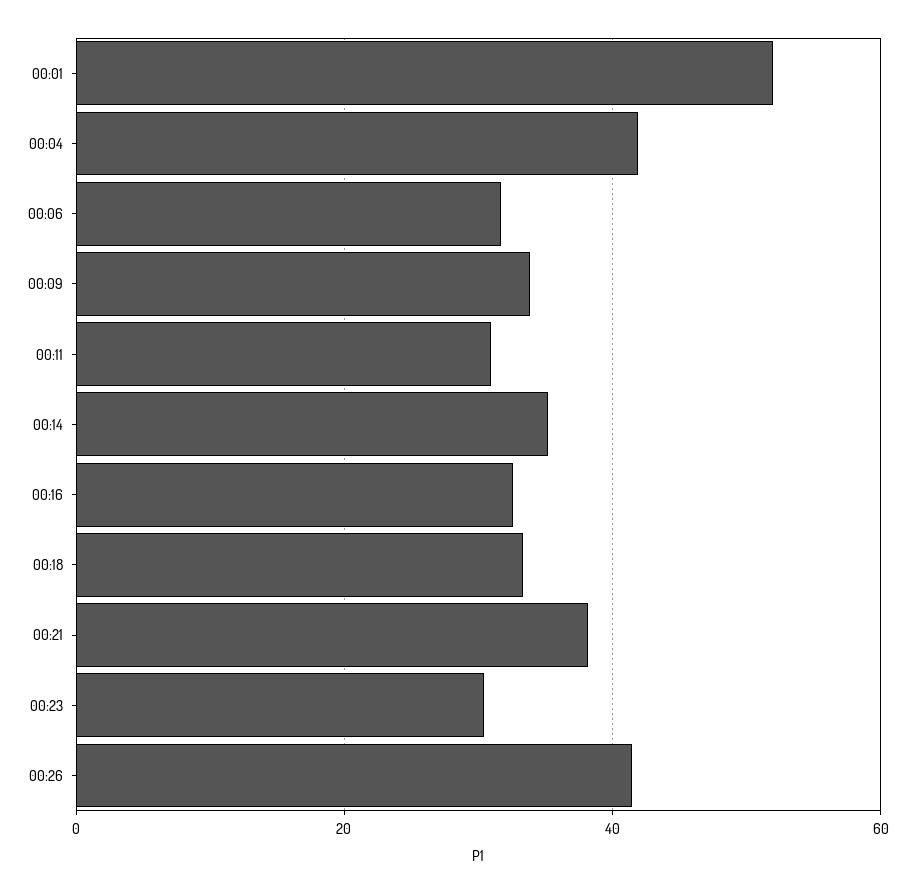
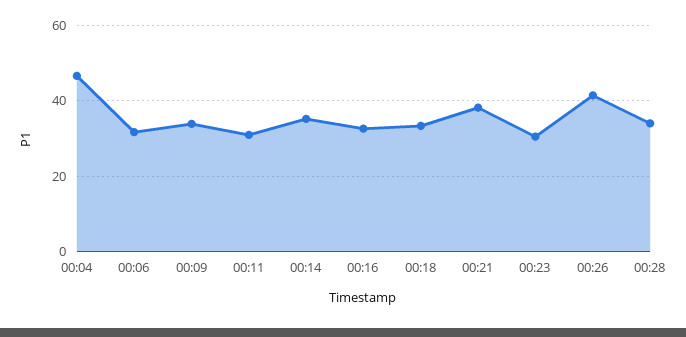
00:01: 52 -> none
00:04: 42 -> 46
00:28: none -> 34

